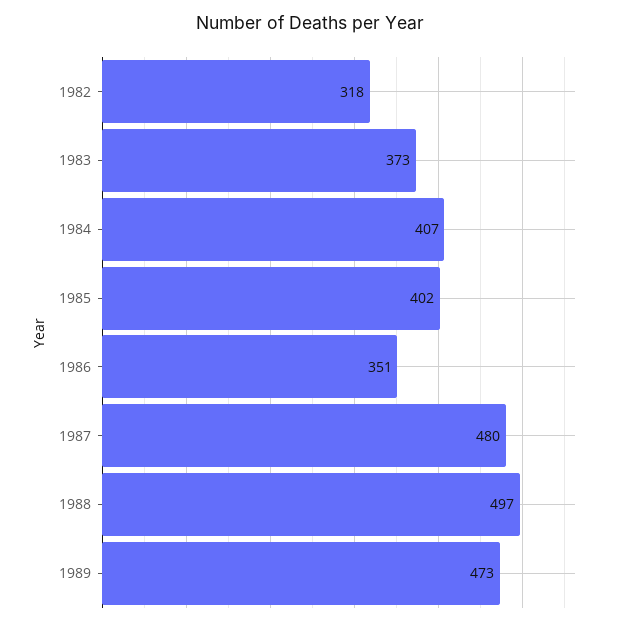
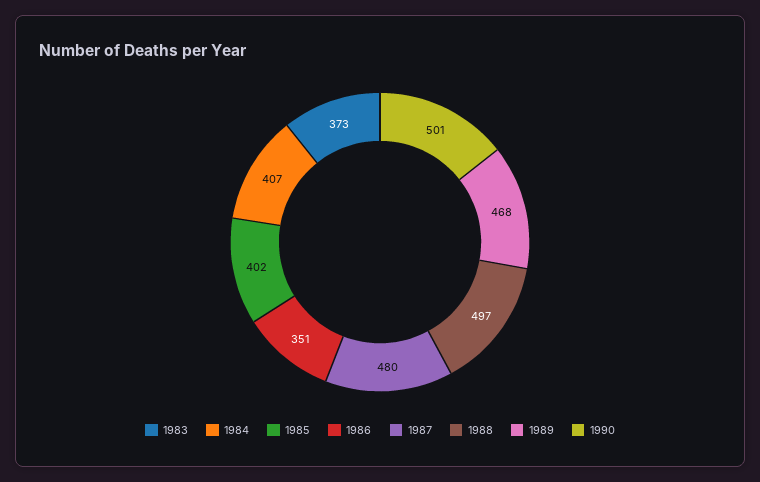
1982: 318 -> none
1989: 473 -> 468
1990: none -> 501

